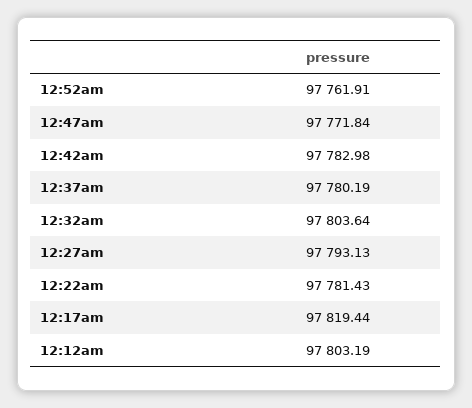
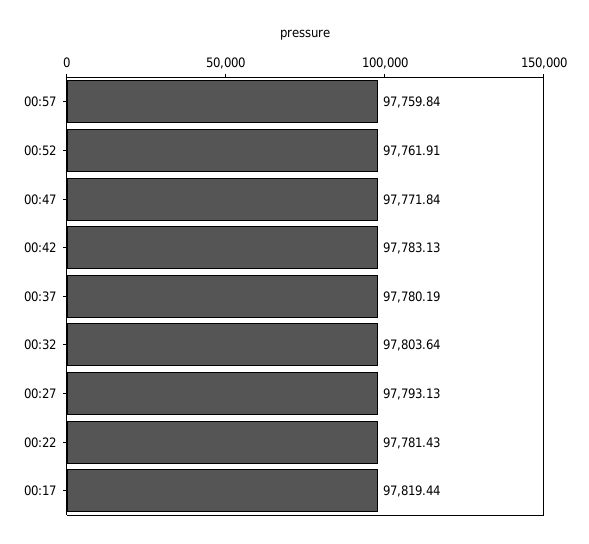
12:42am: 97782.98 -> 97783.13
12:12am: 97803.19 -> none
00:57: none -> 97759.84

